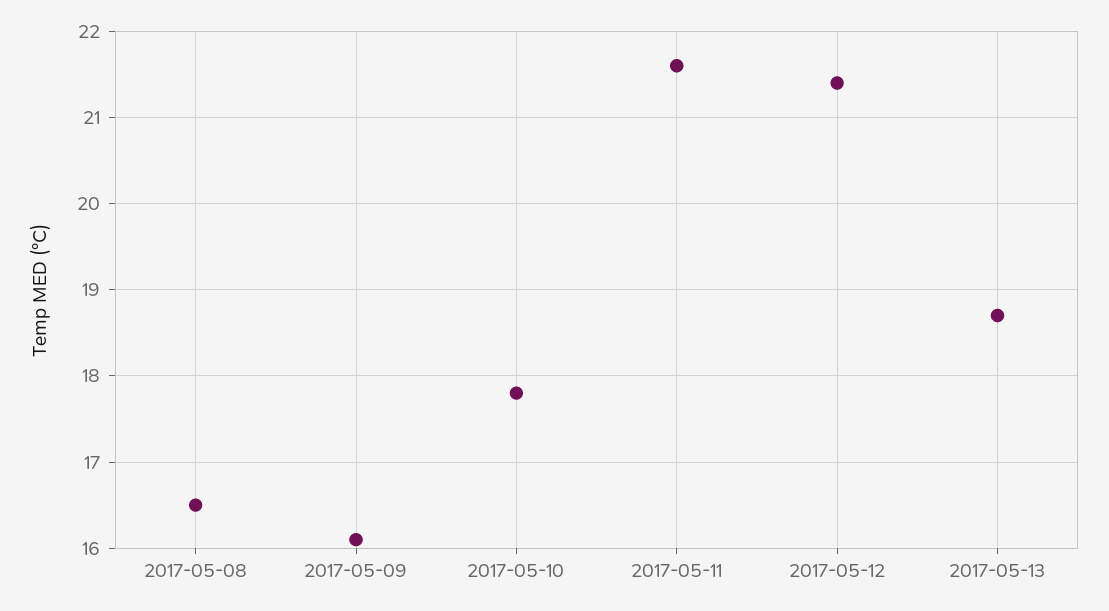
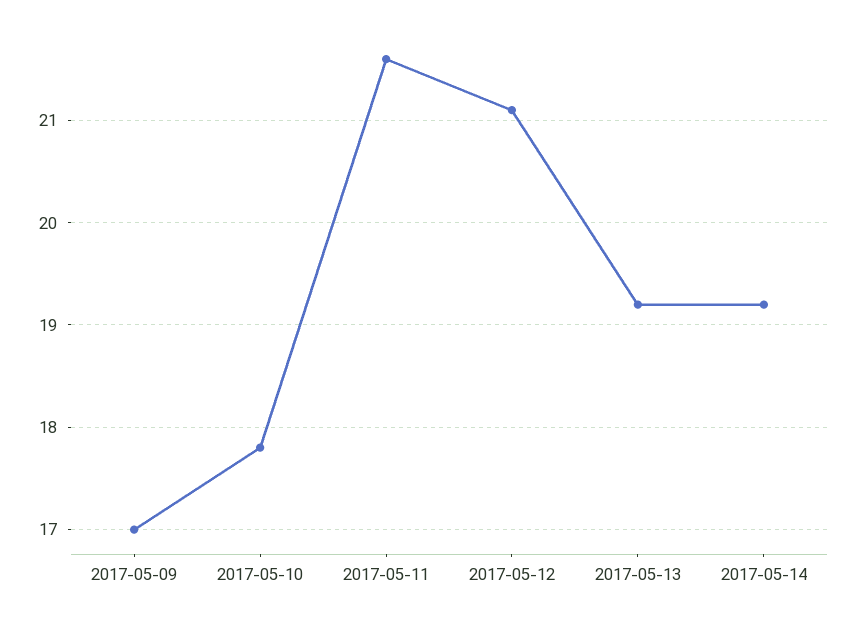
2017-05-08: 16.5 -> none
2017-05-09: 16.1 -> 17
2017-05-12: 21.4 -> 21.1
2017-05-13: 18.7 -> 19.2
2017-05-14: none -> 19.2

